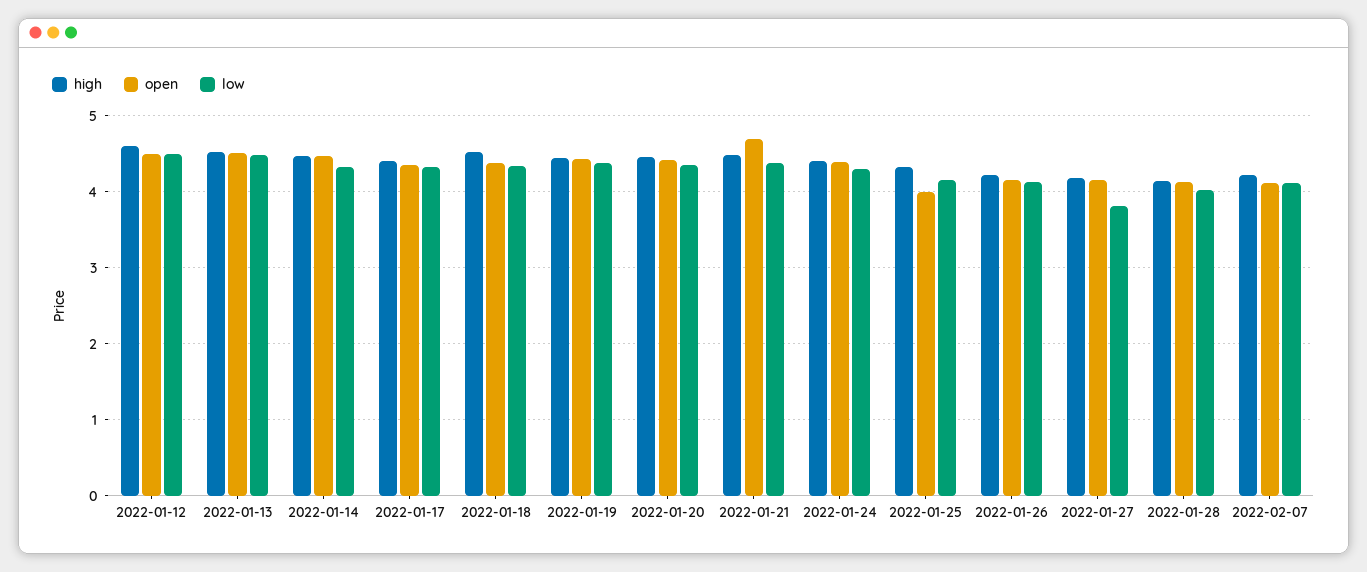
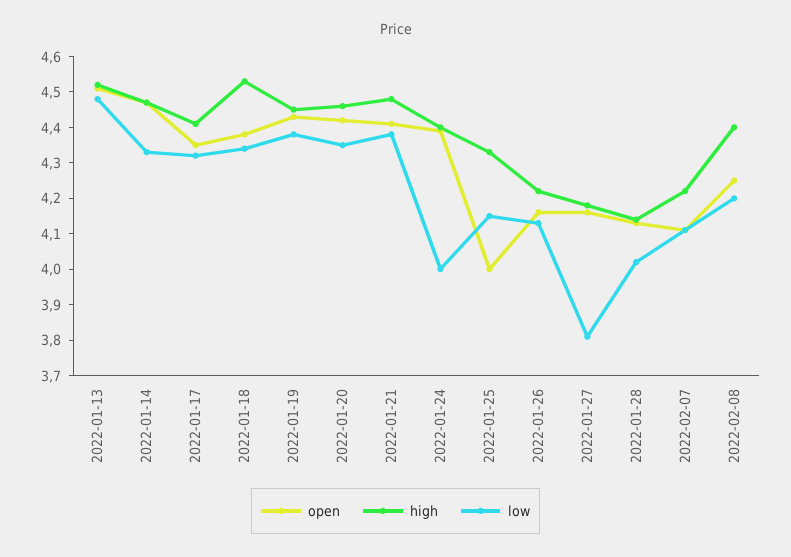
high, 2022-01-12: 4.6 -> none
open, 2022-01-12: 4.5 -> none
low, 2022-01-12: 4.5 -> none
open, 2022-01-21: 4.7 -> 4.4
low, 2022-01-24: 4.3 -> 4
open, 2022-02-08: none -> 4.25
high, 2022-02-08: none -> 4.4
low, 2022-02-08: none -> 4.2

